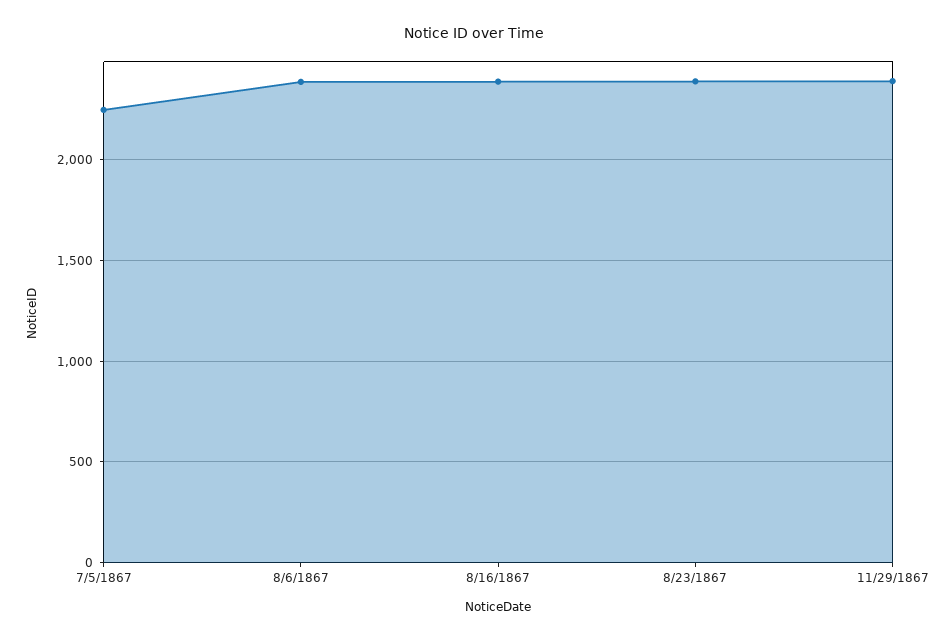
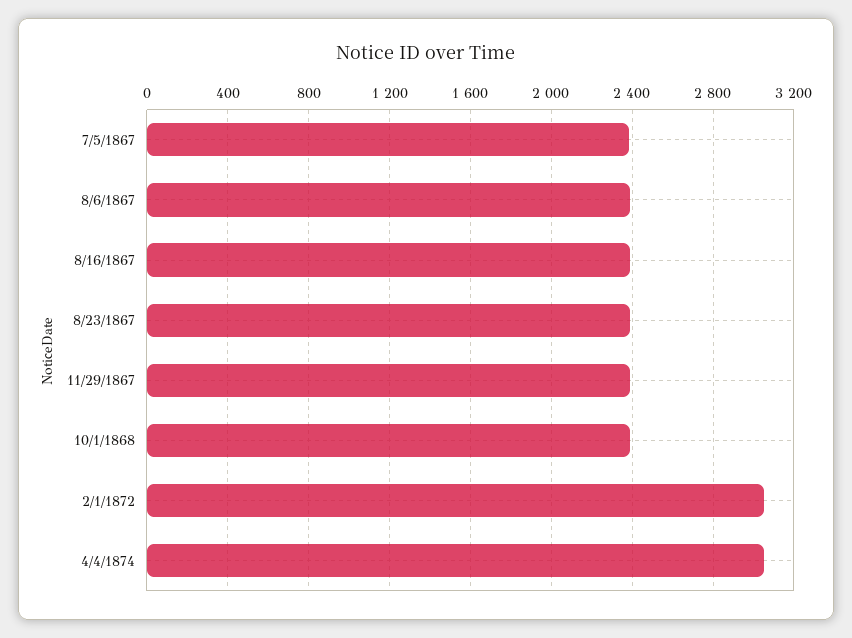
7/5/1867: 2250 -> 2400
10/1/1868: none -> 2400
2/1/1872: none -> 3050
4/4/1874: none -> 3050

